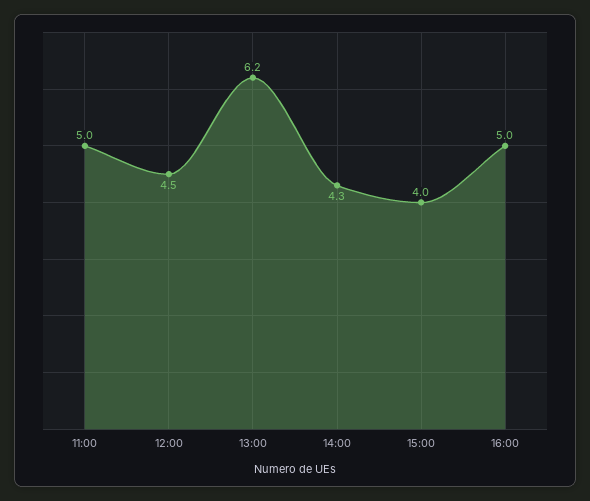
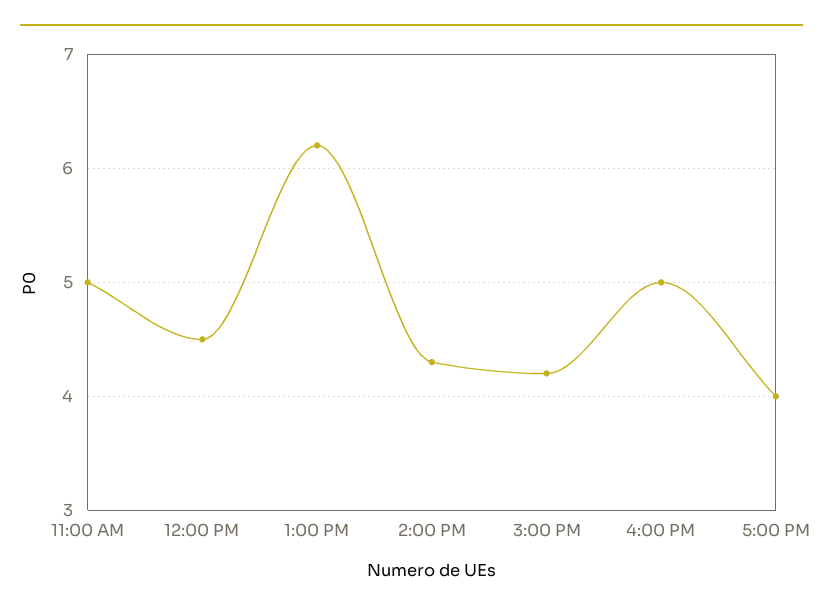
15:00: 4 -> 4.2
5:00 PM: none -> 4

